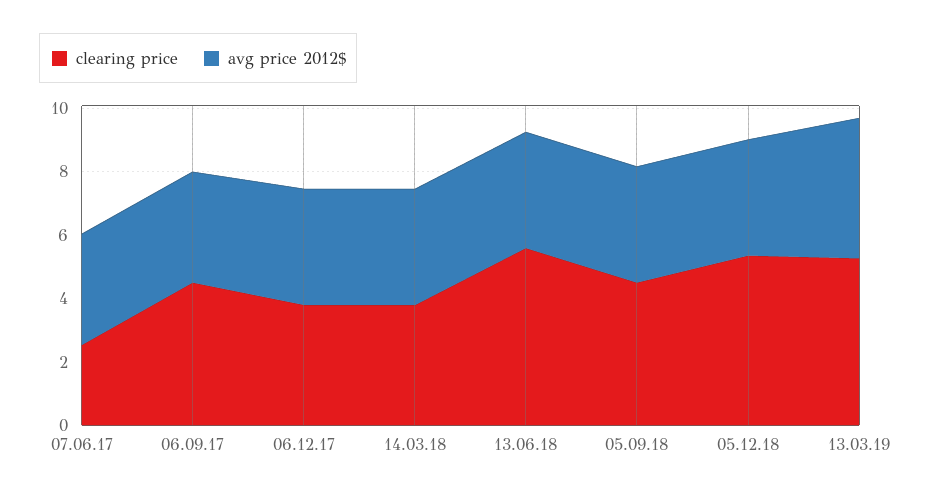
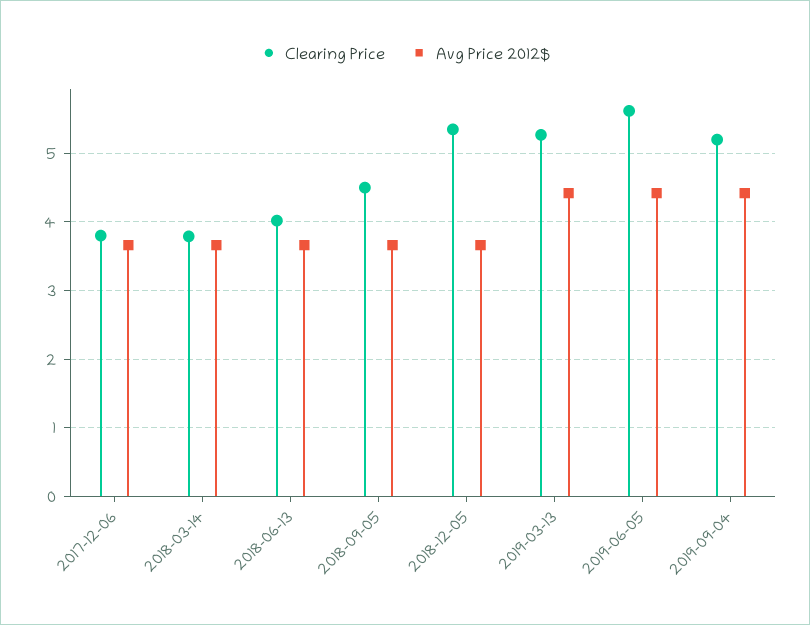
clearing price, 07.06.17: 2.5 -> none
avg price 2012$, 07.06.17: 3.5 -> none
clearing price, 06.09.17: 4.5 -> none
avg price 2012$, 06.09.17: 3.5 -> none
clearing price, 13.06.18: 5.5 -> 4
clearing price, 2019-06-05: none -> 5.6
avg price 2012$, 2019-06-05: none -> 4.4
clearing price, 2019-09-04: none -> 5.2
avg price 2012$, 2019-09-04: none -> 4.4

